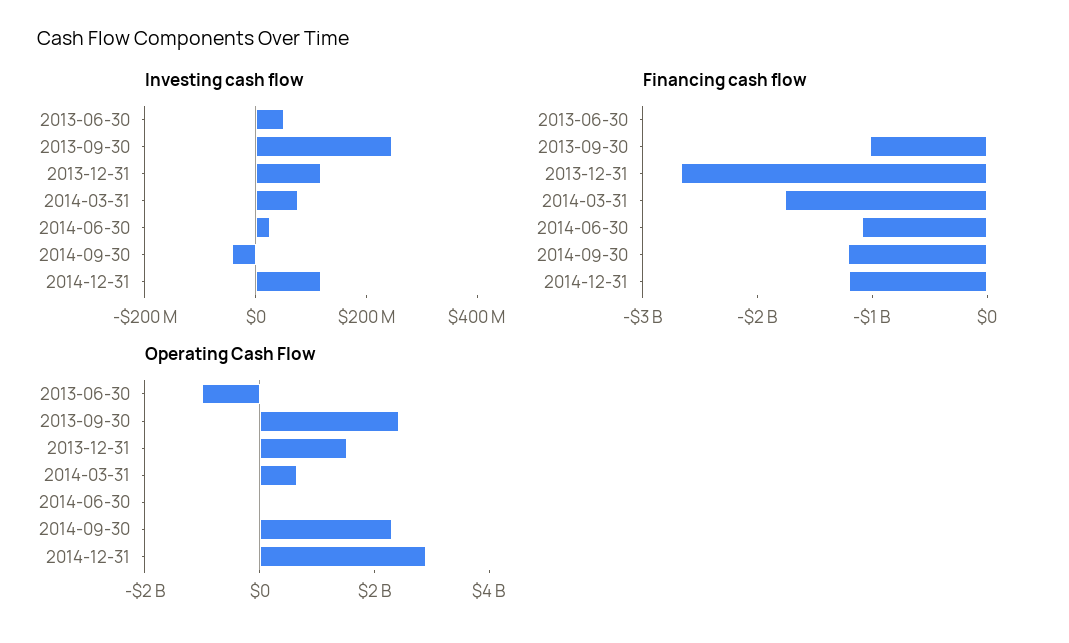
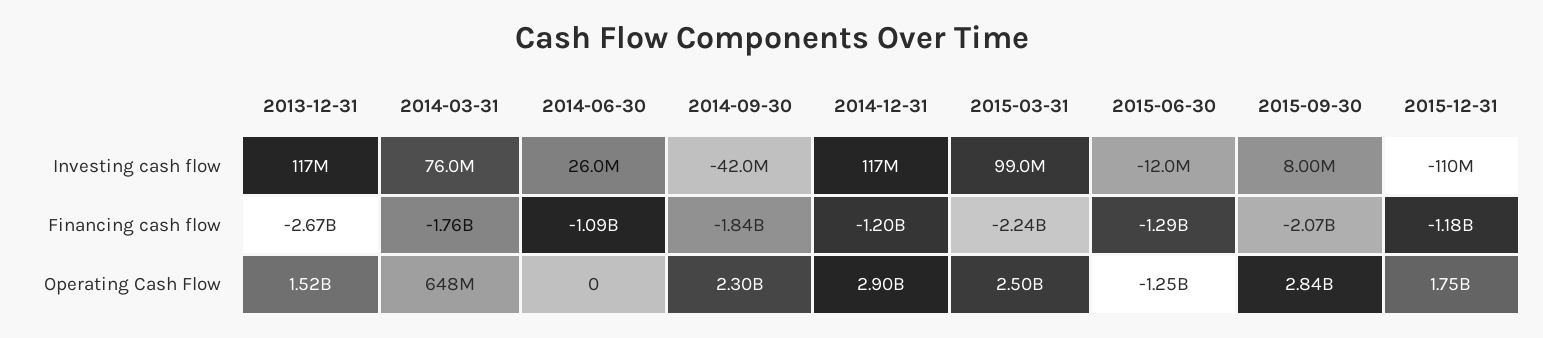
Investing cash flow, 2013-06-30: 50000000 -> none
Investing cash flow, 2013-09-30: 250000000 -> none
Financing cash flow, 2013-06-30: 0 -> none
Financing cash flow, 2013-09-30: -1000000000 -> none
Financing cash flow, 2014-09-30: -1200000000 -> -1840000000
Operating Cash Flow, 2013-06-30: -1000000000 -> none
Operating Cash Flow, 2013-09-30: 2500000000 -> none
Investing cash flow, 2015-03-31: none -> 99000000
Investing cash flow, 2015-06-30: none -> -12000000
Investing cash flow, 2015-09-30: none -> 8000000
Investing cash flow, 2015-12-31: none -> -110000000
Financing cash flow, 2015-03-31: none -> -2240000000
Financing cash flow, 2015-06-30: none -> -1290000000
Financing cash flow, 2015-09-30: none -> -2070000000
Financing cash flow, 2015-12-31: none -> -1180000000
Operating Cash Flow, 2015-03-31: none -> 2500000000
Operating Cash Flow, 2015-06-30: none -> -1250000000
Operating Cash Flow, 2015-09-30: none -> 2840000000
Operating Cash Flow, 2015-12-31: none -> 1750000000

